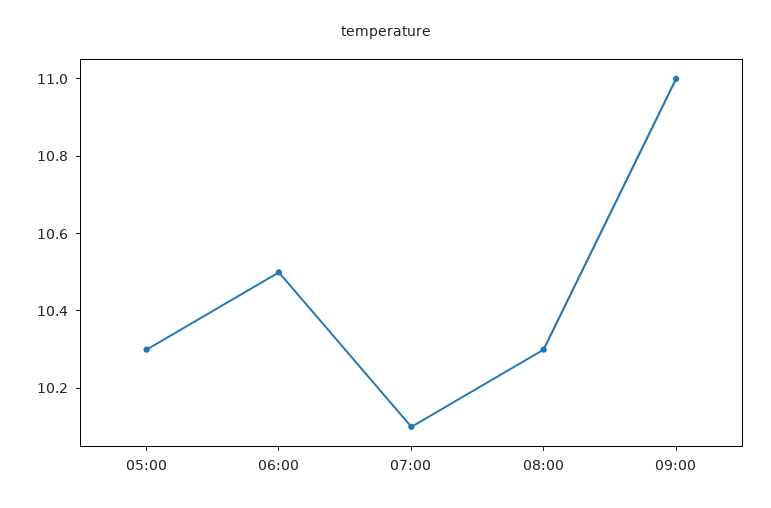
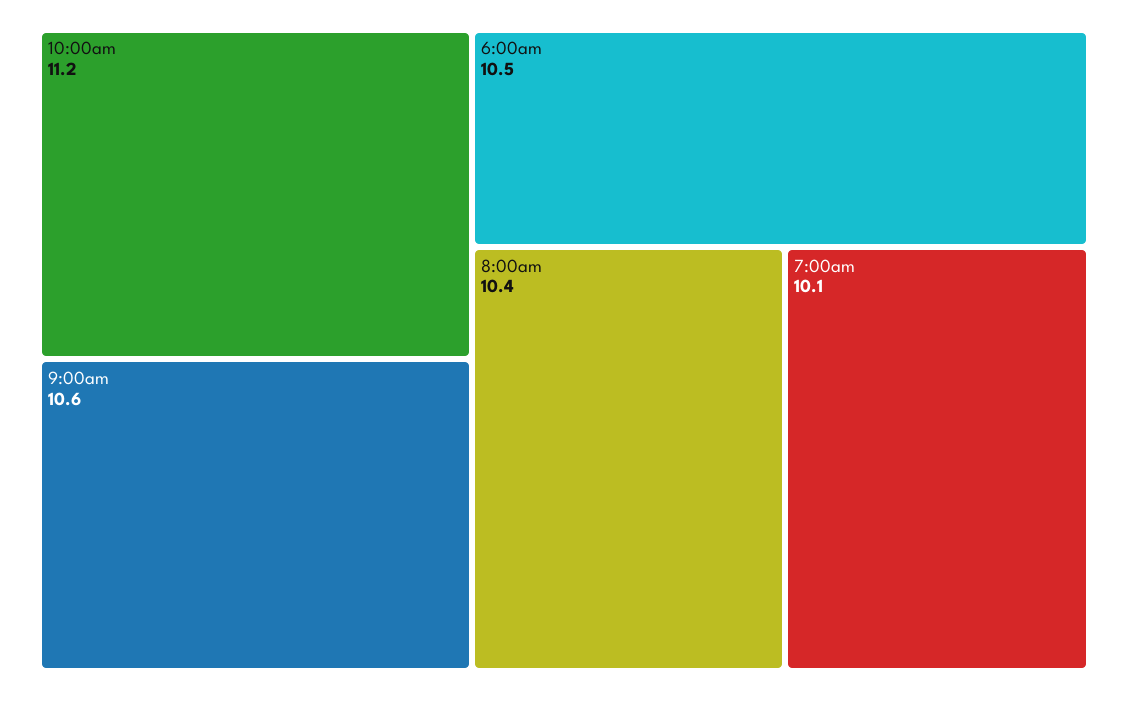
05:00: 10.3 -> none
08:00: 10.3 -> 10.4
09:00: 11 -> 10.6
10:00am: none -> 11.2

